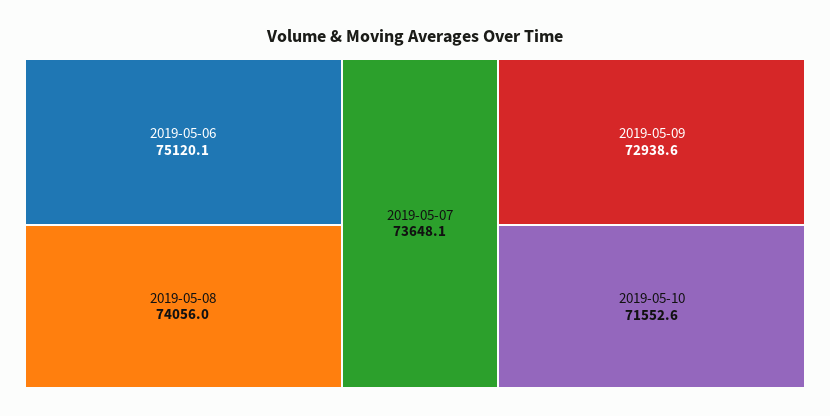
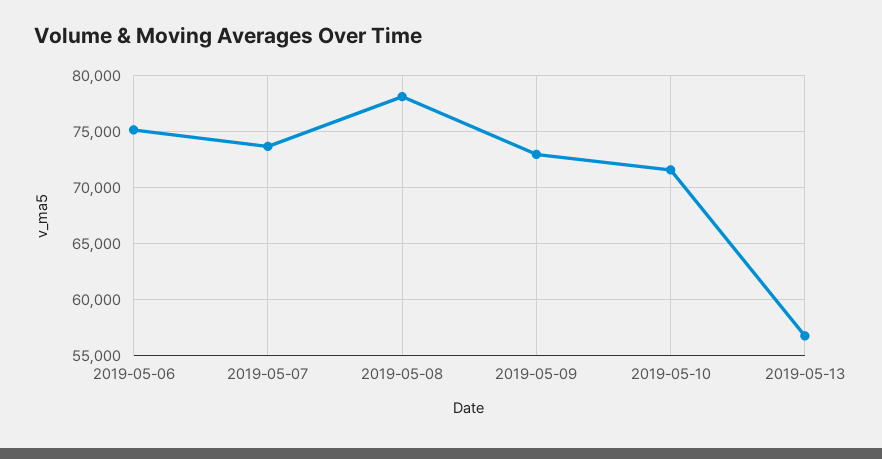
2019-05-08: 74056 -> 78000
2019-05-13: none -> 57000

